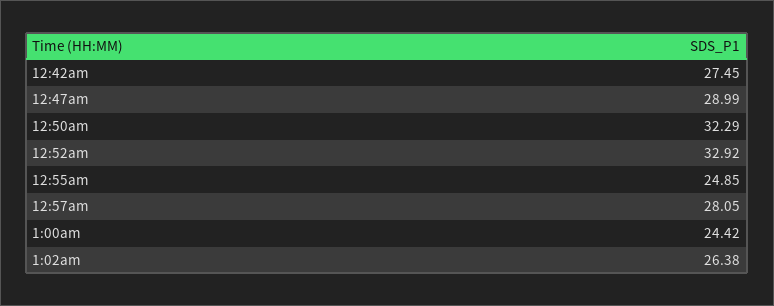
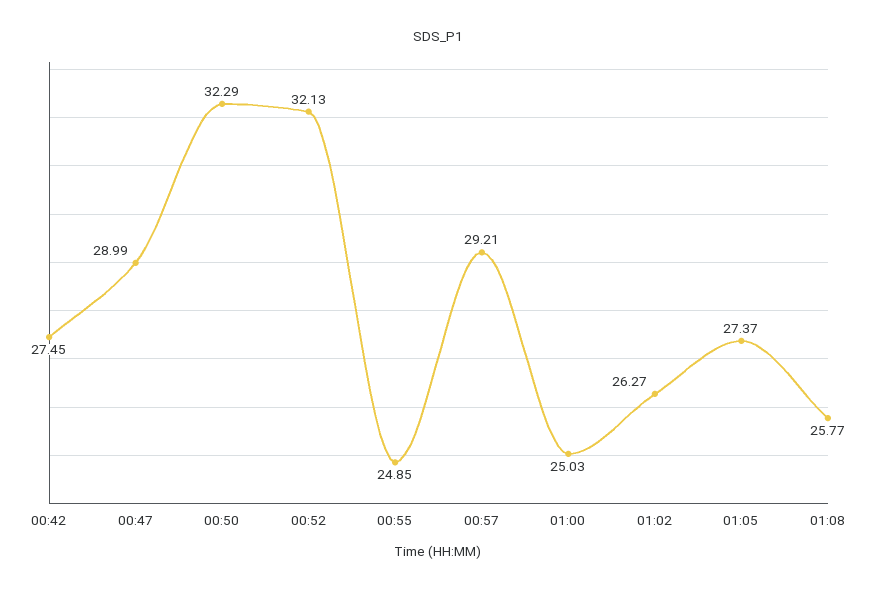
12:52am: 32.92 -> 32.13
12:57am: 28.05 -> 29.21
1:00am: 24.42 -> 25.03
1:02am: 26.38 -> 26.27
01:05: none -> 27.37
01:08: none -> 25.77

